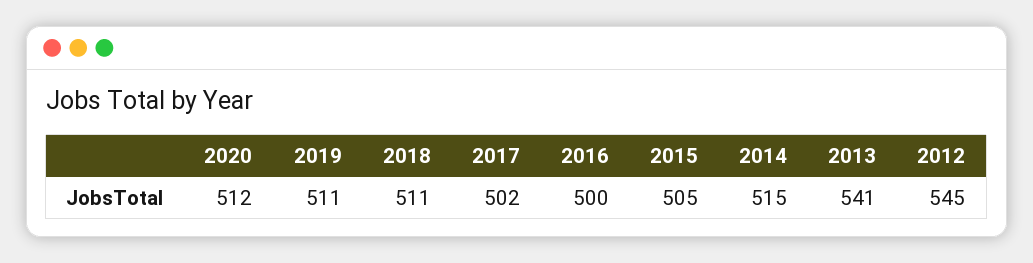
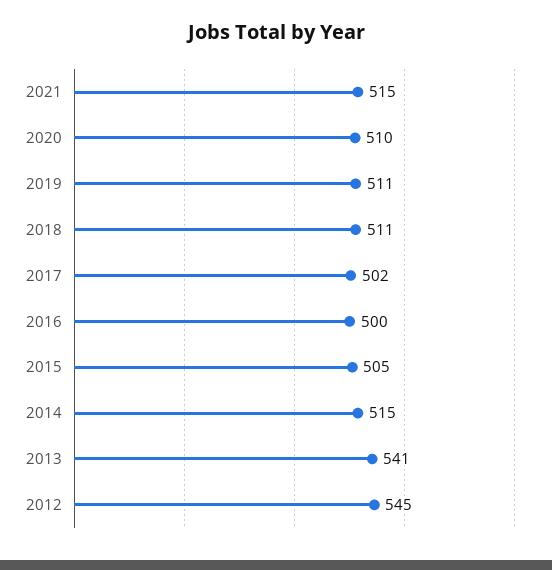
2020: 512 -> 510
2021: none -> 515

